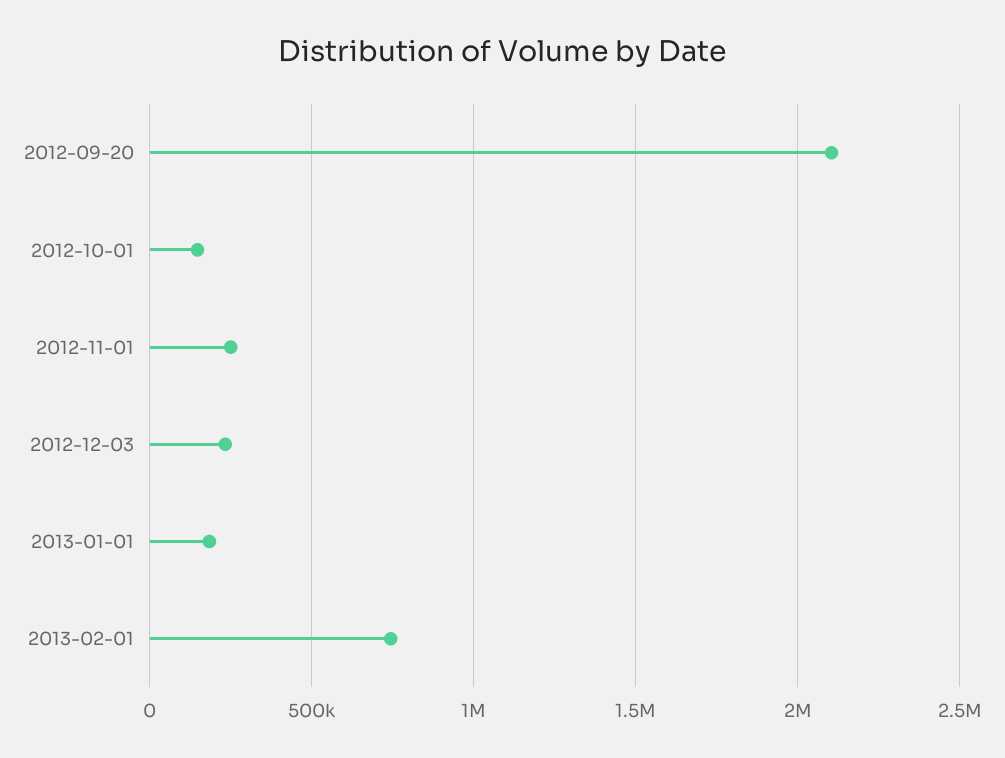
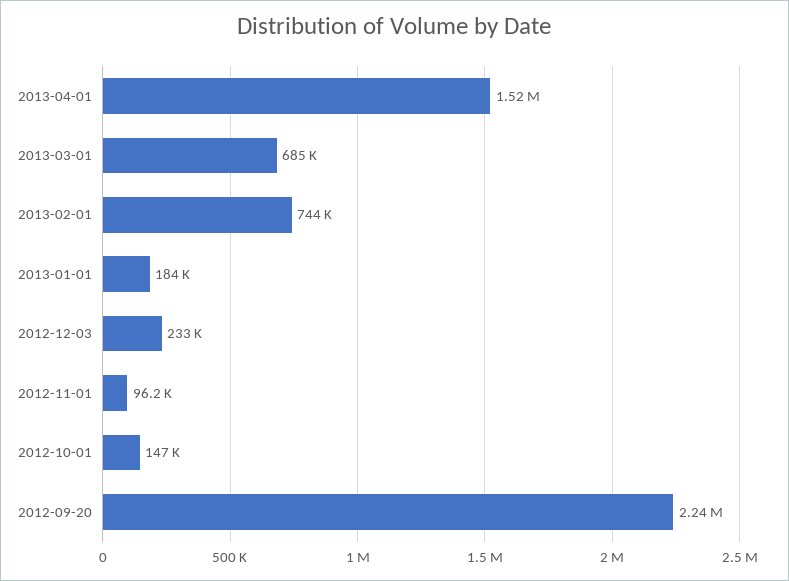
2012-09-20: 2100000 -> 2240000
2012-11-01: 250000 -> 96200
2013-04-01: none -> 1520000
2013-03-01: none -> 685000

